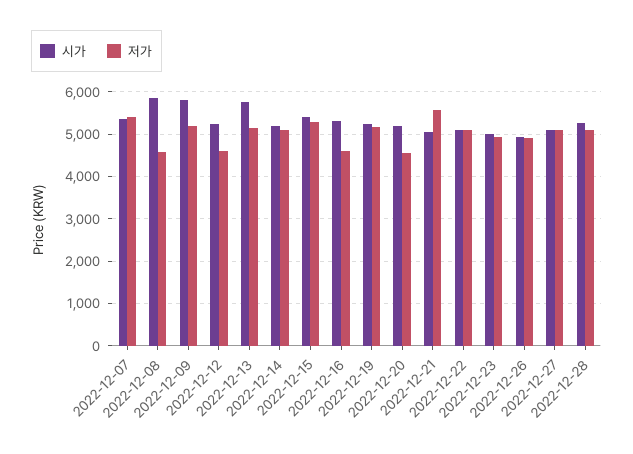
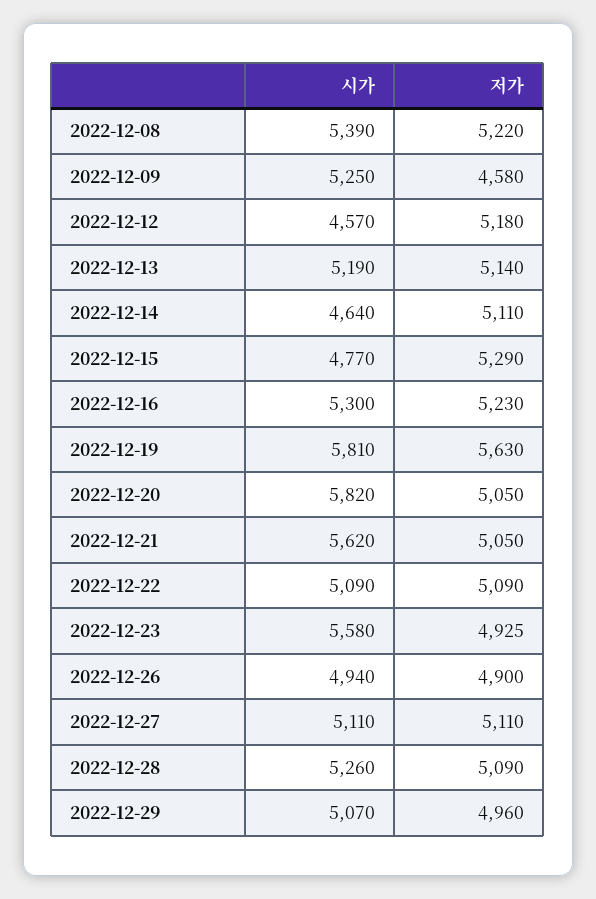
시가, 2022-12-07: 5400 -> none
저가, 2022-12-07: 5400 -> none
시가, 2022-12-08: 5800 -> 5390
저가, 2022-12-08: 4600 -> 5220
시가, 2022-12-09: 5800 -> 5250
저가, 2022-12-09: 5200 -> 4580
시가, 2022-12-12: 5200 -> 4570
저가, 2022-12-12: 4600 -> 5180
시가, 2022-12-13: 5800 -> 5190
시가, 2022-12-14: 5200 -> 4640
시가, 2022-12-15: 5400 -> 4770
저가, 2022-12-16: 4600 -> 5230
시가, 2022-12-19: 5200 -> 5810
저가, 2022-12-19: 5200 -> 5630
시가, 2022-12-20: 5200 -> 5820
저가, 2022-12-20: 4600 -> 5050
시가, 2022-12-21: 5000 -> 5620
저가, 2022-12-21: 5600 -> 5050
시가, 2022-12-23: 5000 -> 5580
시가, 2022-12-29: none -> 5070
저가, 2022-12-29: none -> 4960

